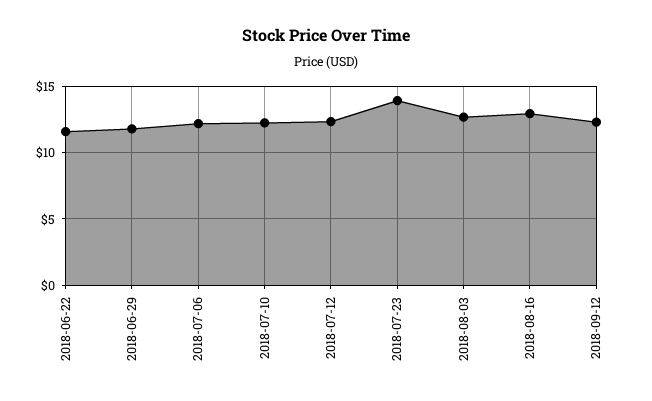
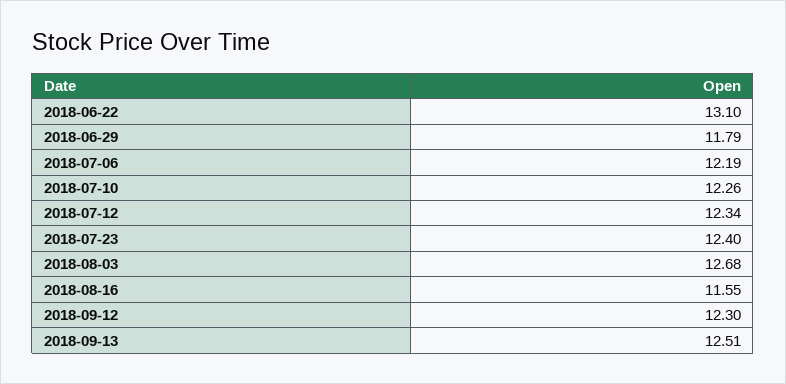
2018-06-22: 11.5 -> 13.1
2018-07-23: 14 -> 12.4
2018-08-16: 13 -> 11.55
2018-09-13: none -> 12.51

